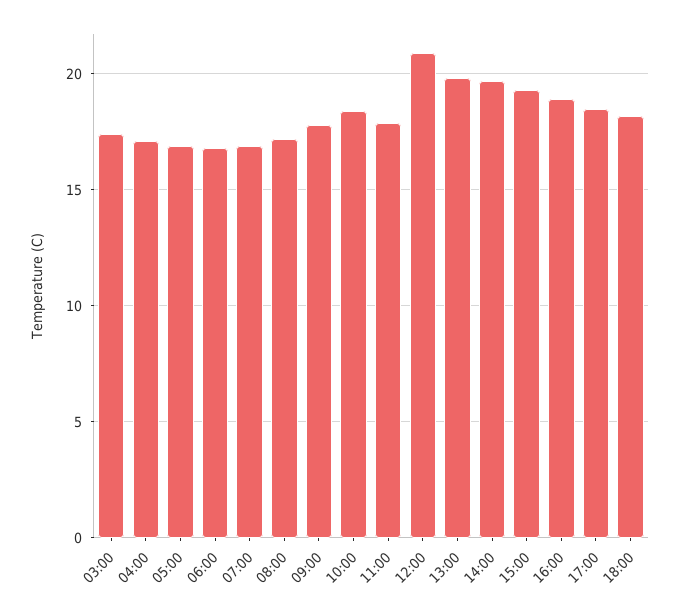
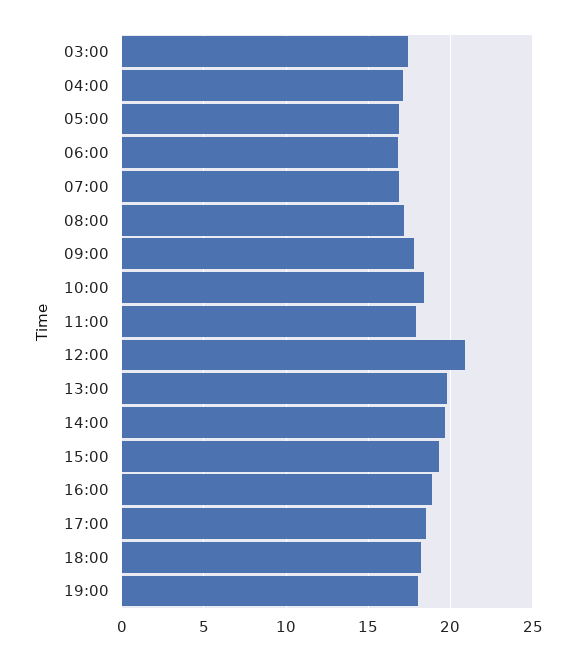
19:00: none -> 18

